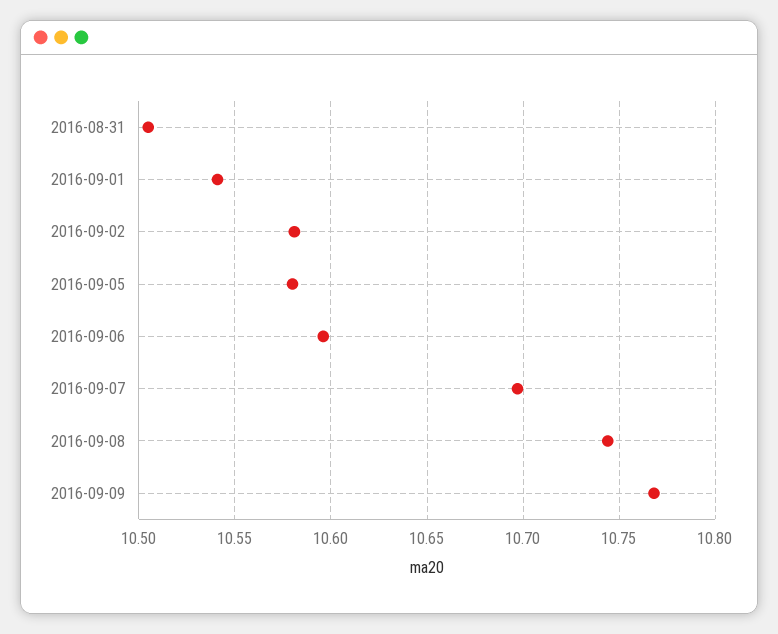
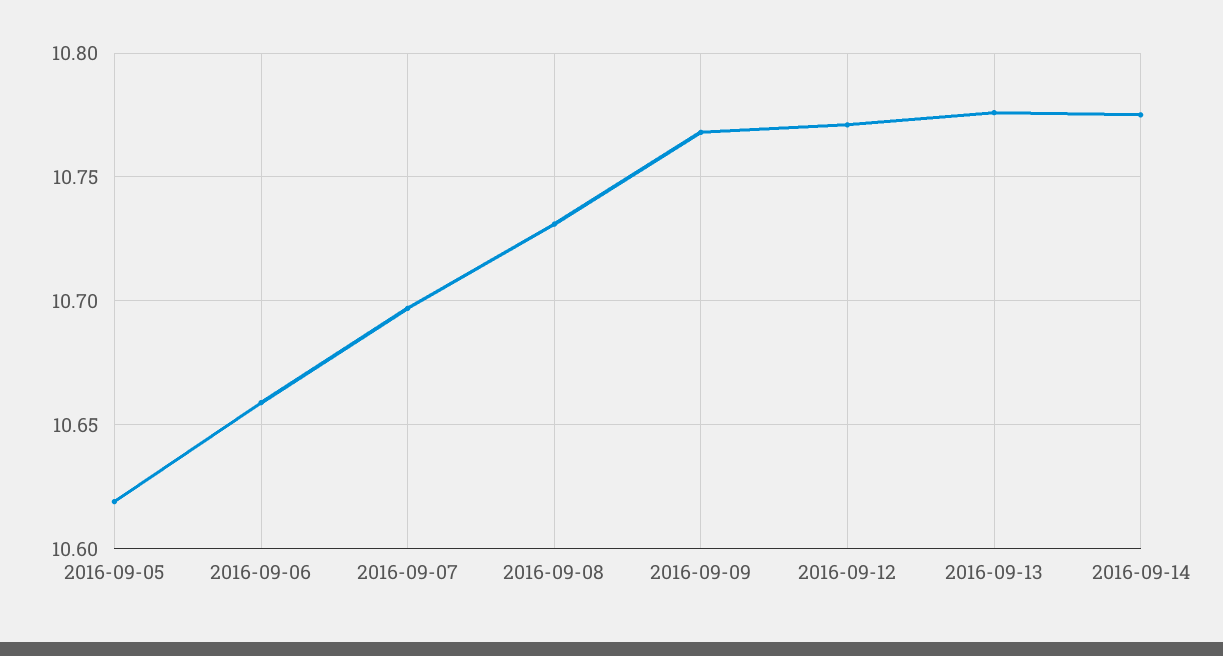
2016-08-31: 10.505 -> none
2016-09-01: 10.54 -> none
2016-09-02: 10.58 -> none
2016-09-05: 10.58 -> 10.62
2016-09-06: 10.595 -> 10.66
2016-09-08: 10.745 -> 10.73
2016-09-12: none -> 10.77
2016-09-13: none -> 10.775
2016-09-14: none -> 10.775

